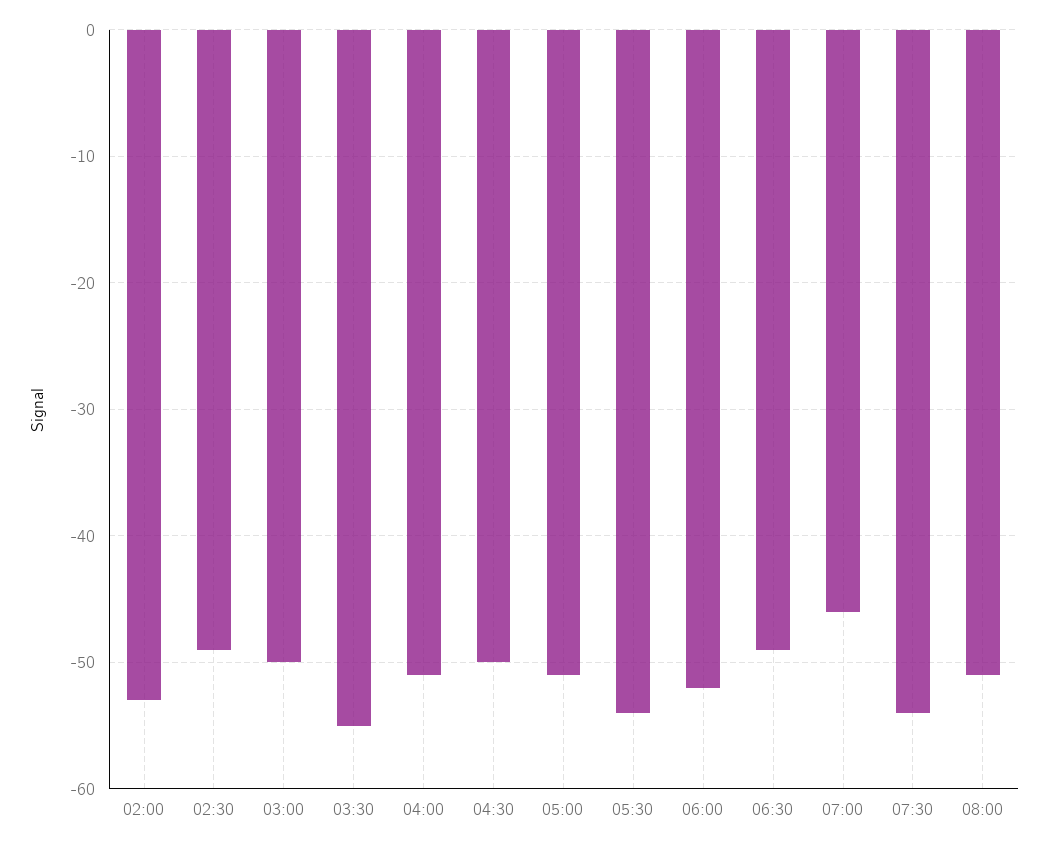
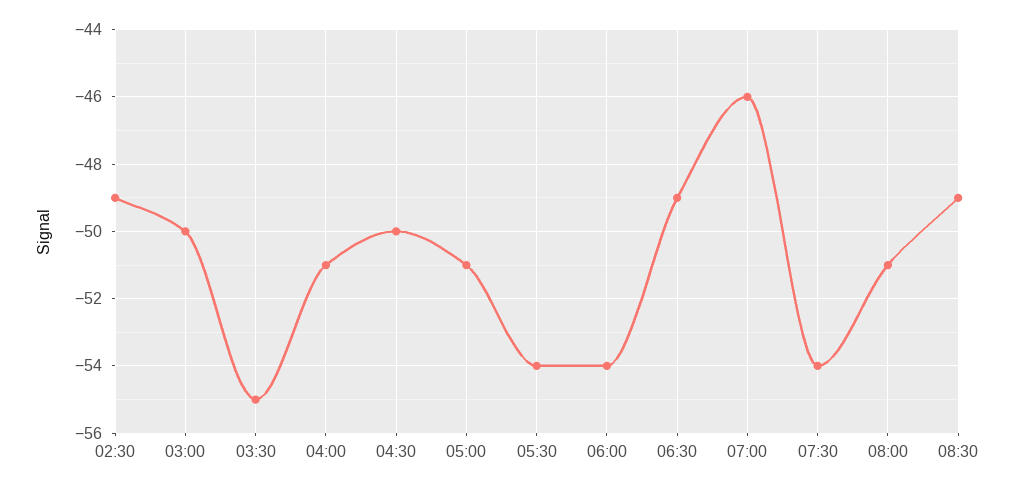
02:00: -53 -> none
06:00: -52 -> -54
08:30: none -> -49

